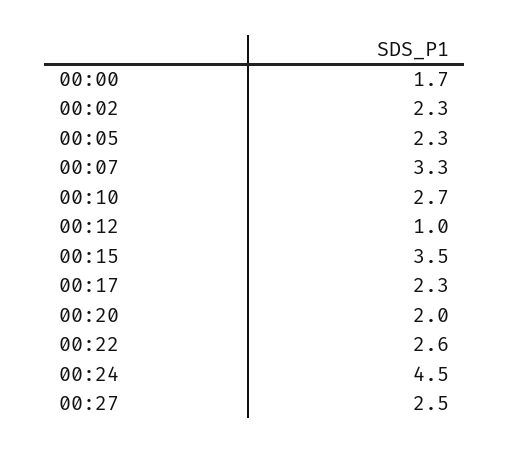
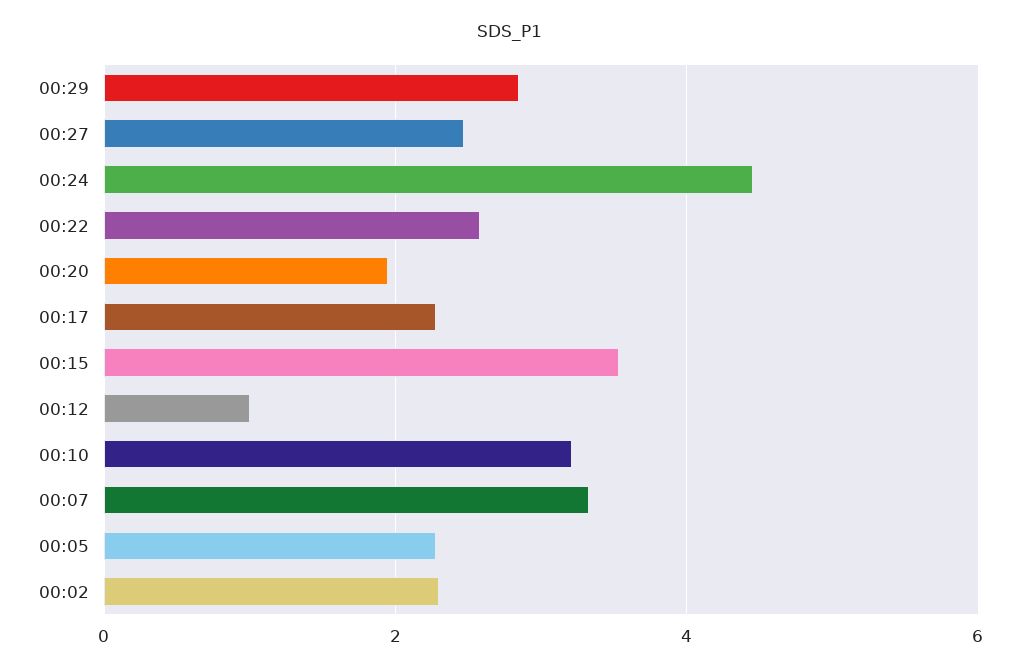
00:00: 1.7 -> none
00:10: 2.7 -> 3.2
00:29: none -> 2.8

